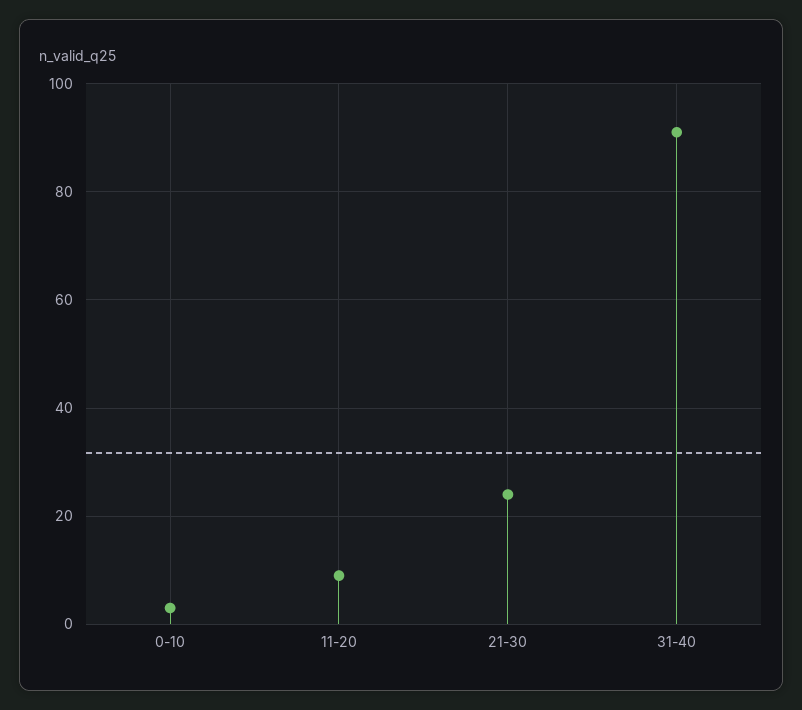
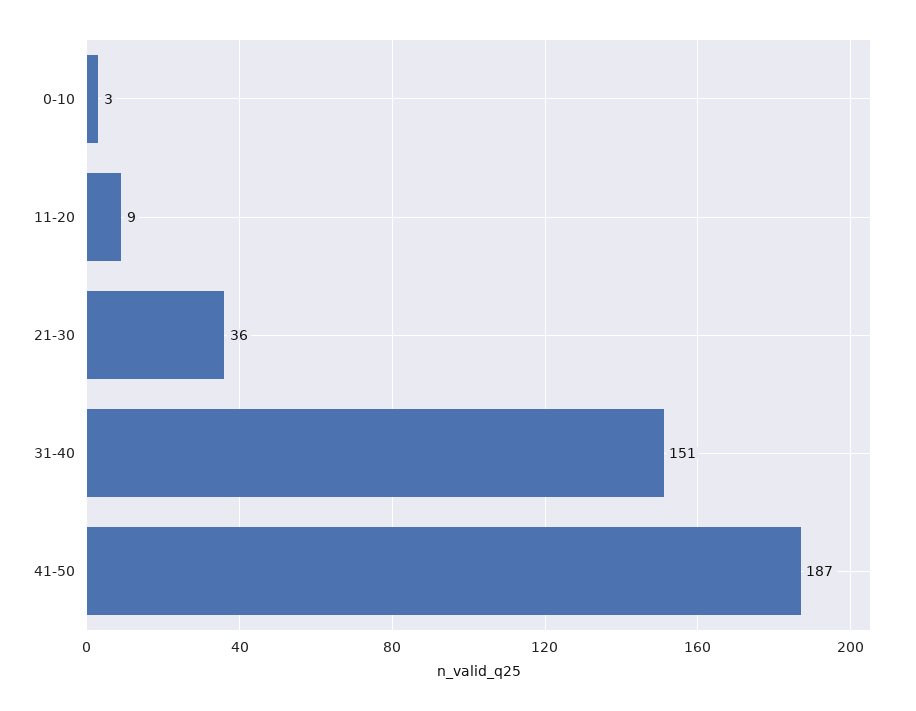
21-30: 25 -> 36
31-40: 90 -> 151
41-50: none -> 187

